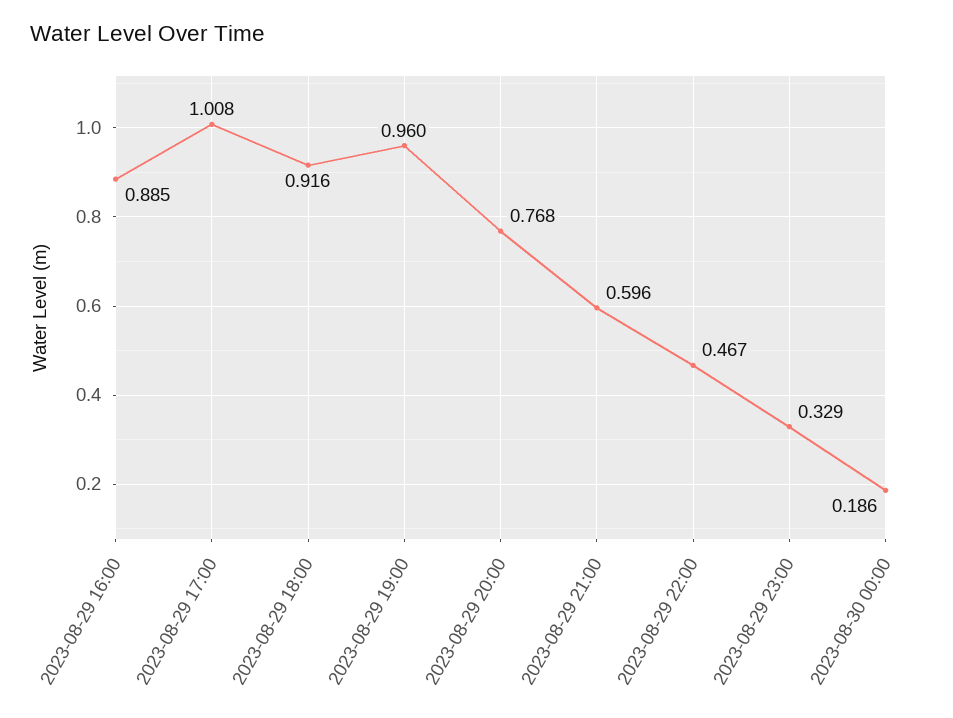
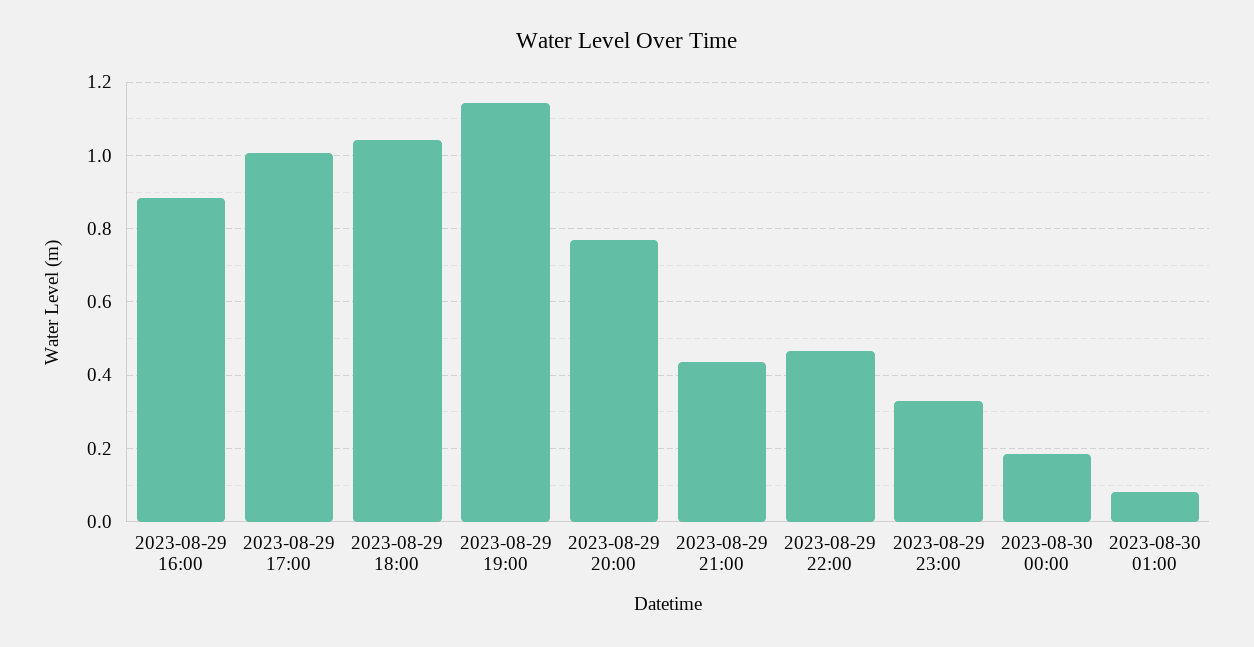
2023-08-29 18:00: 0.916 -> 1.04
2023-08-29 19:00: 0.96 -> 1.14
2023-08-29 21:00: 0.596 -> 0.44
2023-08-30 01:00: none -> 0.08

